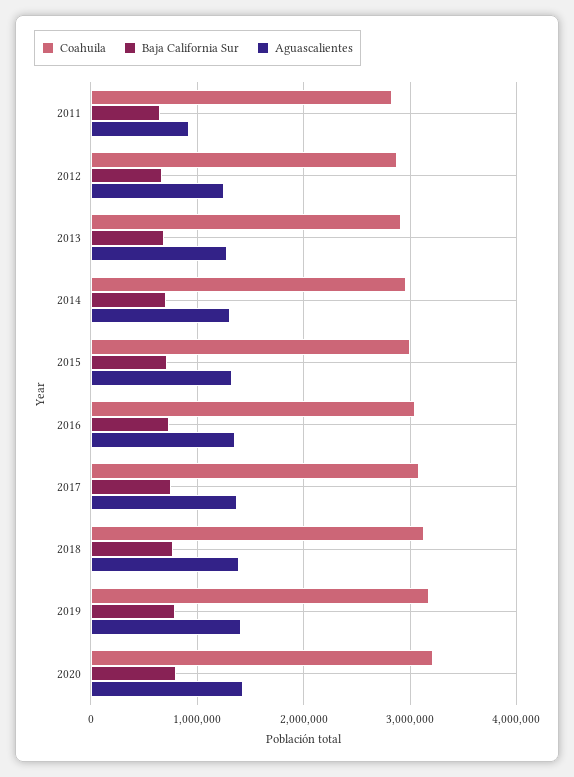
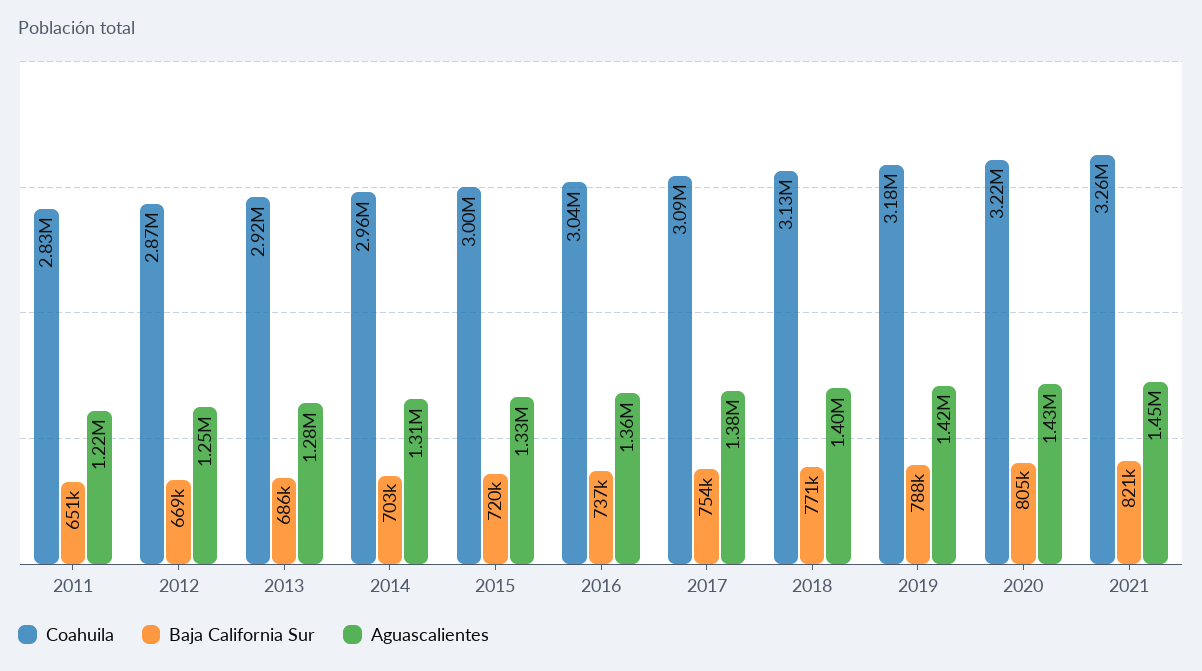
Aguascalientes, 2011: 900000 -> 1220000
Coahuila, 2021: none -> 3260000
Baja California Sur, 2021: none -> 821000
Aguascalientes, 2021: none -> 1450000

